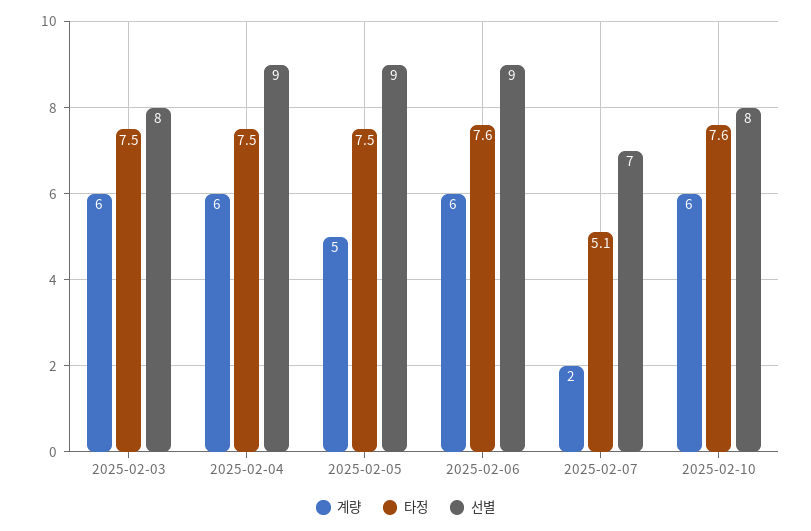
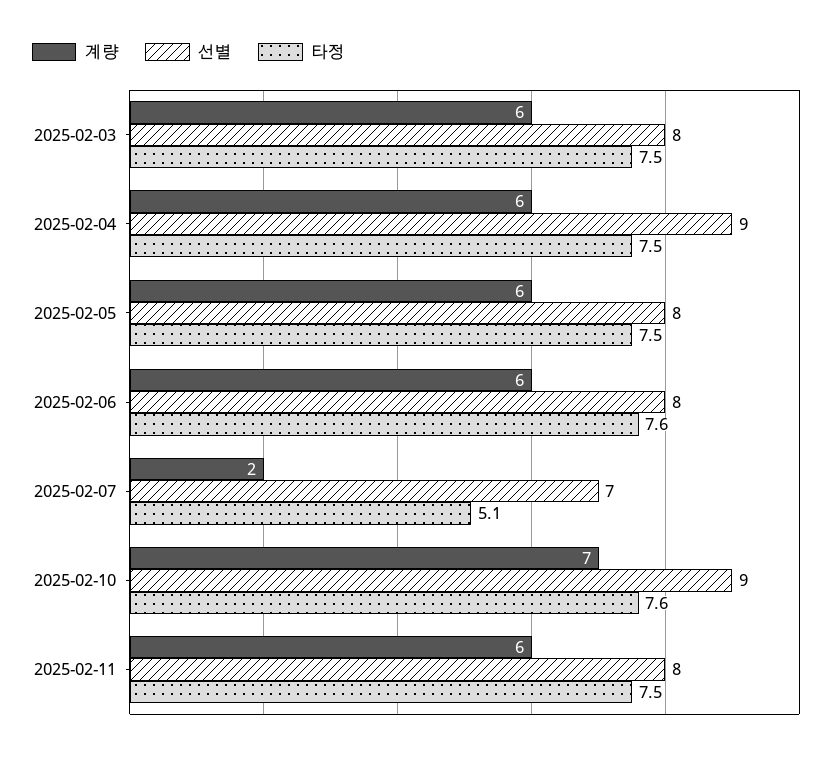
계량, 2025-02-05: 5 -> 6
선별, 2025-02-05: 9 -> 8
선별, 2025-02-06: 9 -> 8
계량, 2025-02-10: 6 -> 7
선별, 2025-02-10: 8 -> 9
계량, 2025-02-11: none -> 6
선별, 2025-02-11: none -> 8
타정, 2025-02-11: none -> 7.5

